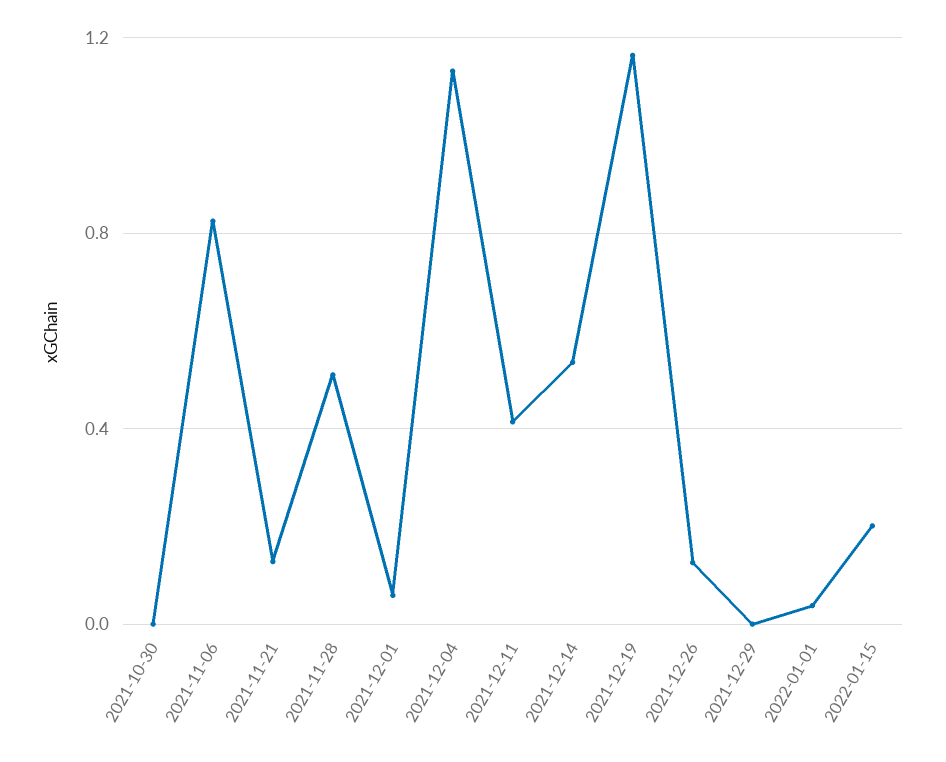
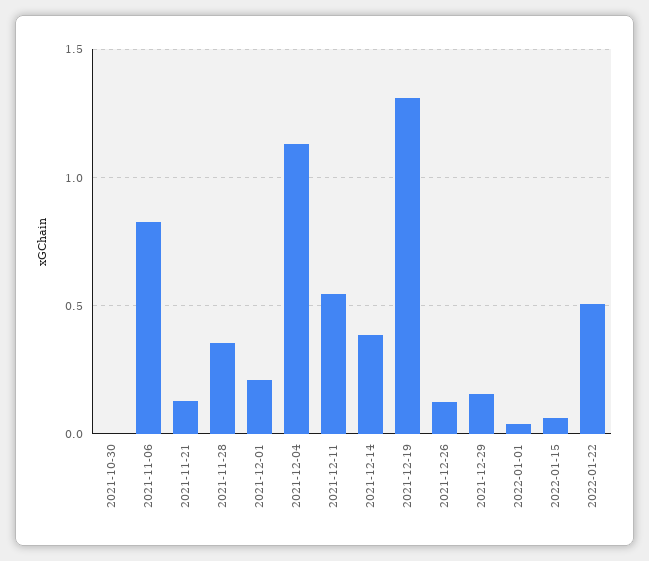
2021-11-28: 0.5 -> 0.35
2021-12-01: 0.05 -> 0.2
2021-12-11: 0.4 -> 0.55
2021-12-14: 0.55 -> 0.4
2021-12-19: 1.15 -> 1.3
2021-12-29: 0 -> 0.15
2022-01-15: 0.2 -> 0.05
2022-01-22: none -> 0.5

